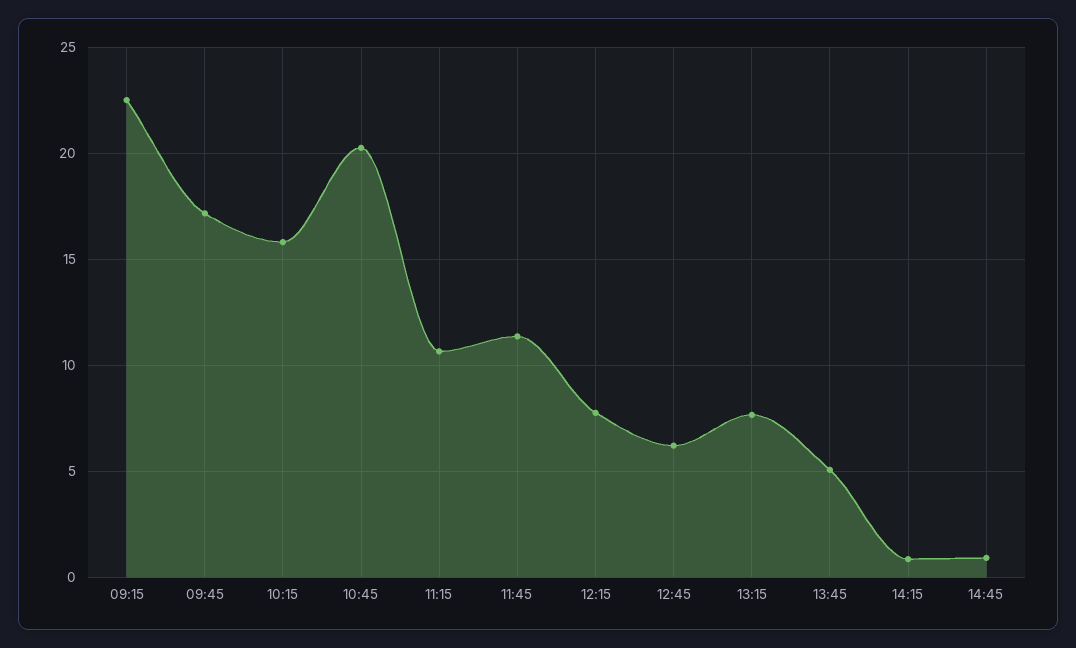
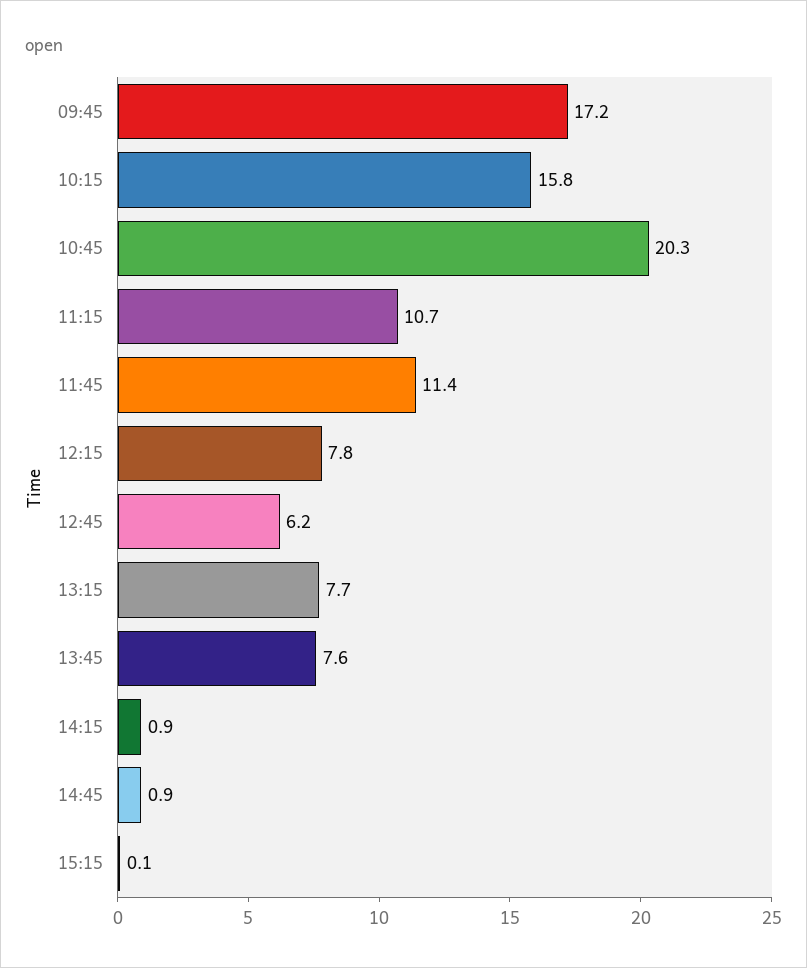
09:15: 22.5 -> none
13:45: 5 -> 7.6
15:15: none -> 0.1

